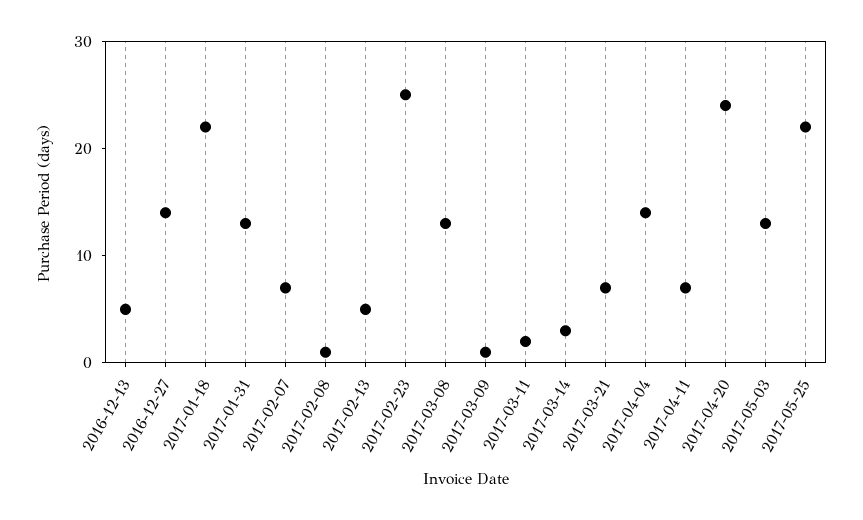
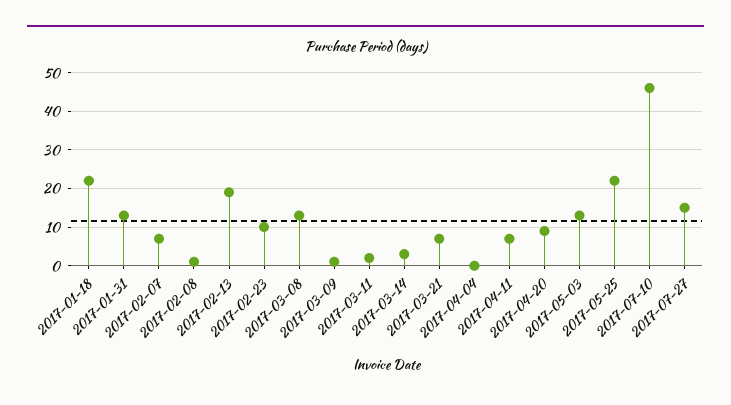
2016-12-13: 5 -> none
2016-12-27: 14 -> none
2017-02-13: 5 -> 20
2017-02-23: 25 -> 10
2017-04-04: 14 -> 0
2017-04-20: 24 -> 10
2017-07-10: none -> 45
2017-07-27: none -> 15

